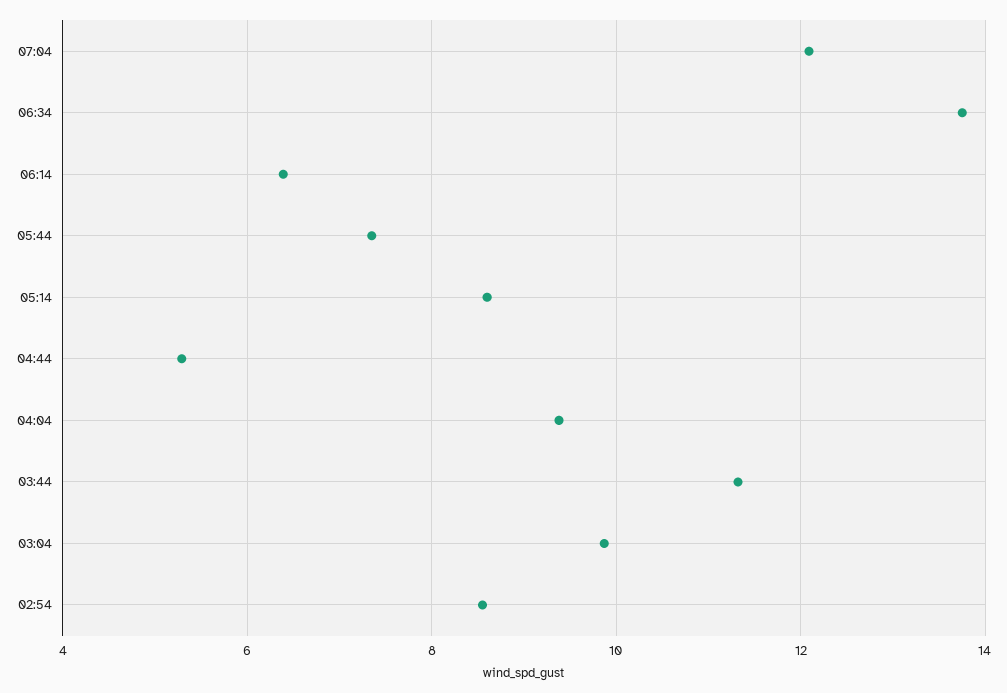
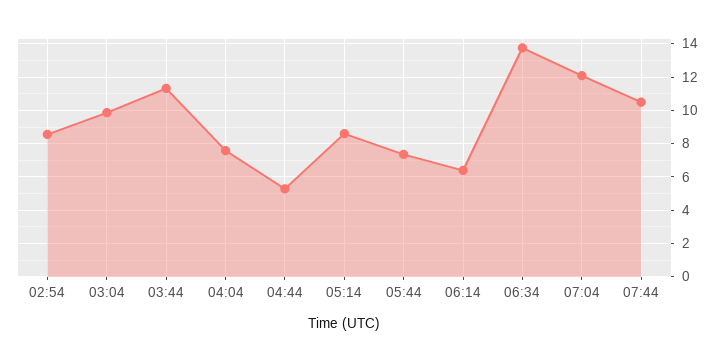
04:04: 9.4 -> 7.5
07:44: none -> 10.5

